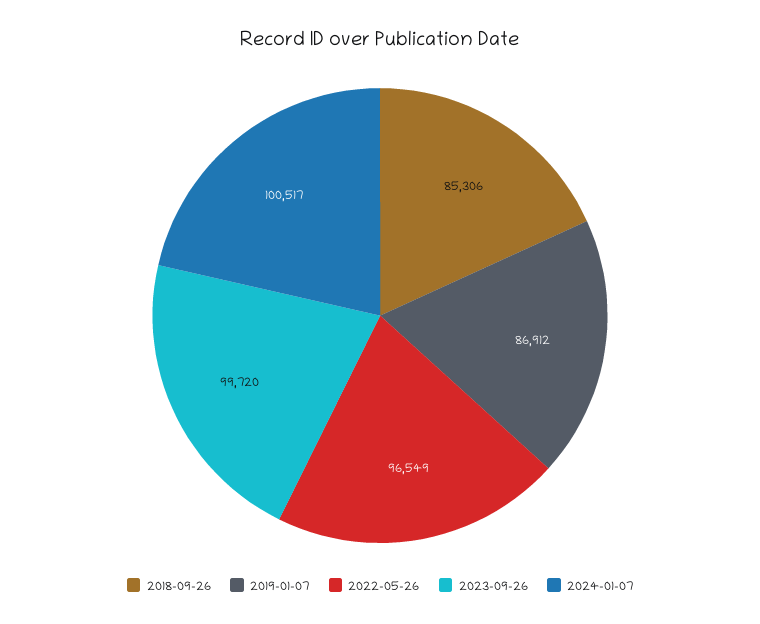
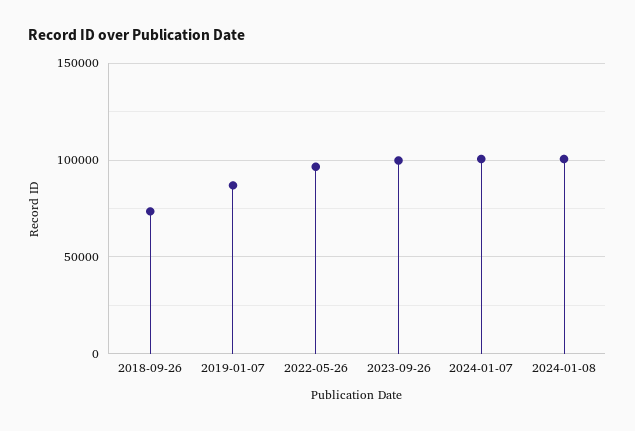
2018-09-26: 85306 -> 75000
2024-01-08: none -> 100000

